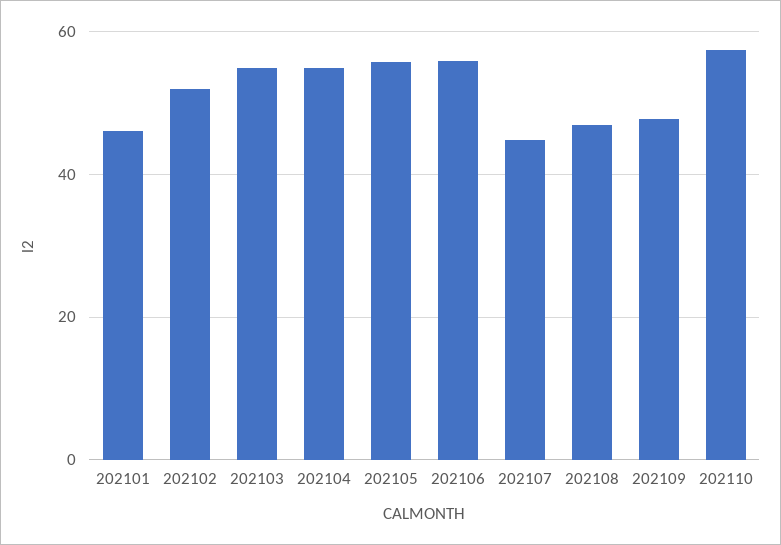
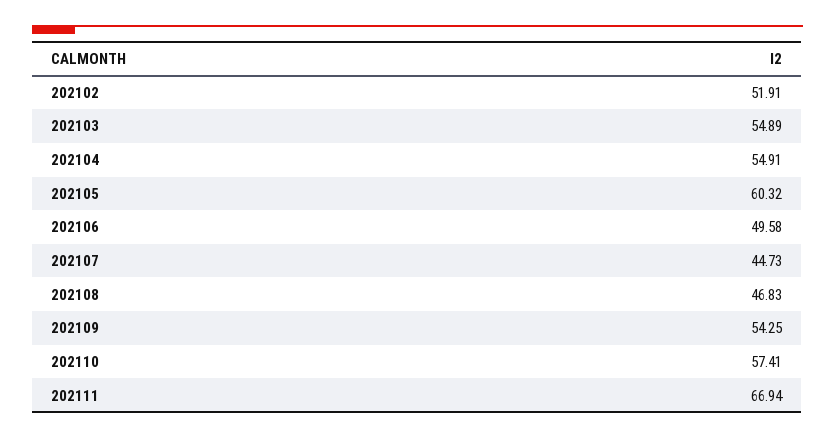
202101: 46 -> none
202105: 56 -> 60.32
202106: 56 -> 49.58
202109: 48 -> 54.25
202111: none -> 66.94

